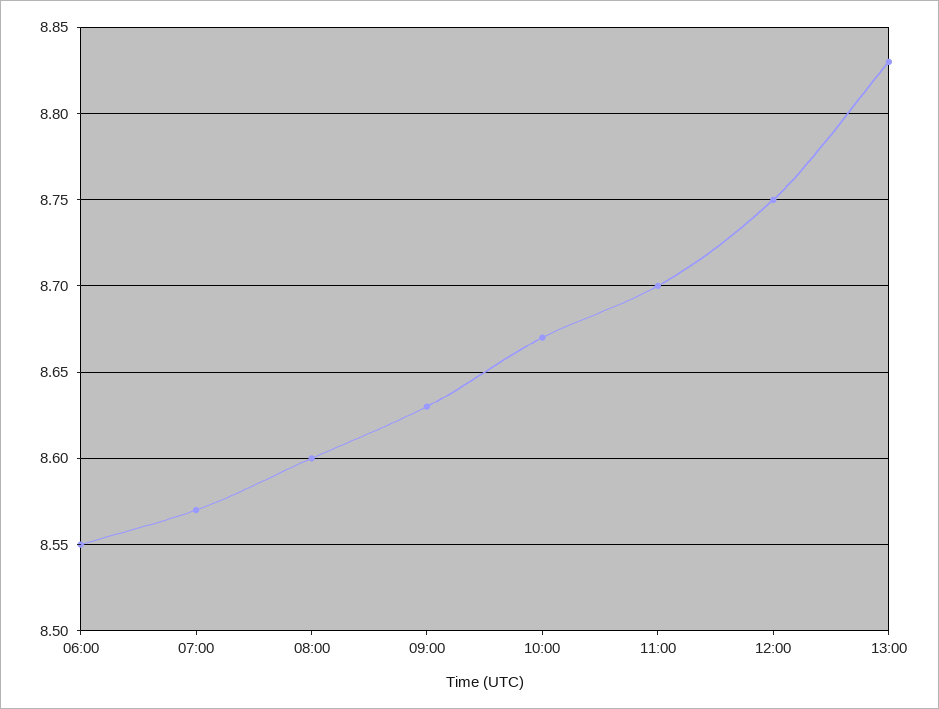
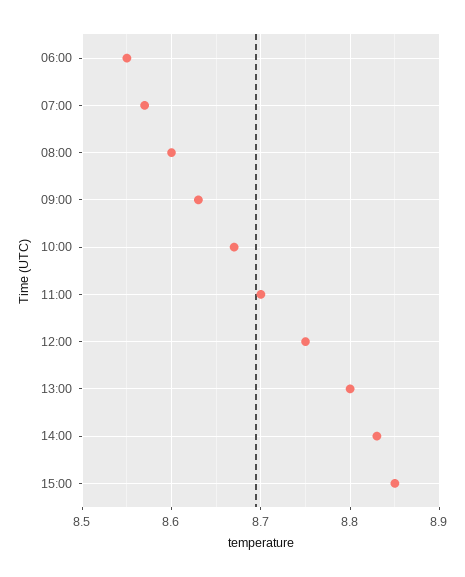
13:00: 8.83 -> 8.8
14:00: none -> 8.83
15:00: none -> 8.85

